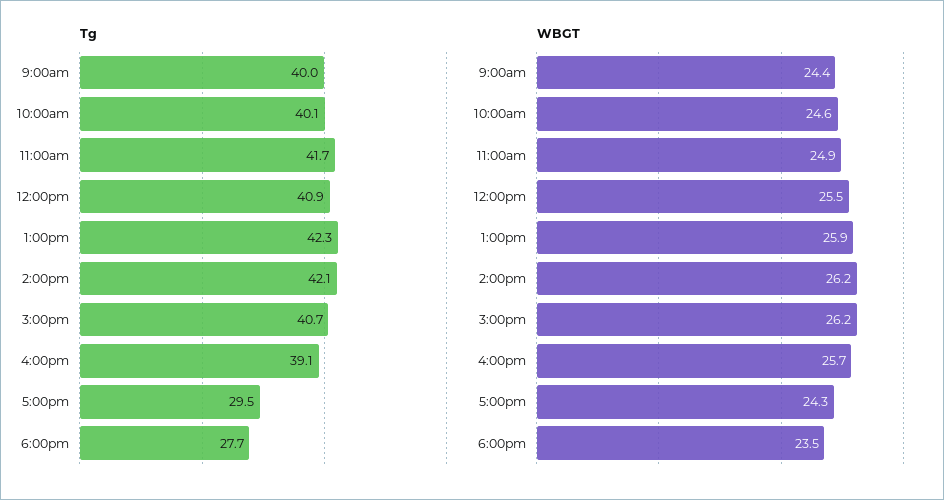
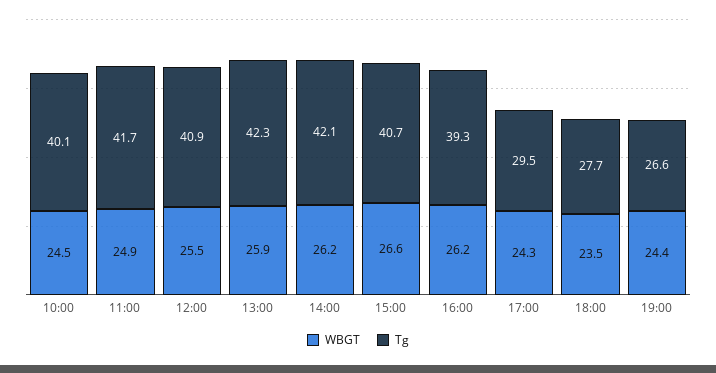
Tg, 9:00am: 40 -> none
Tg, 4:00pm: 39.1 -> 39.3
WBGT, 9:00am: 24.4 -> none
WBGT, 10:00am: 24.6 -> 24.5
WBGT, 3:00pm: 26.2 -> 26.6
WBGT, 4:00pm: 25.7 -> 26.2
WBGT, 19:00: none -> 24.4
Tg, 19:00: none -> 26.6

